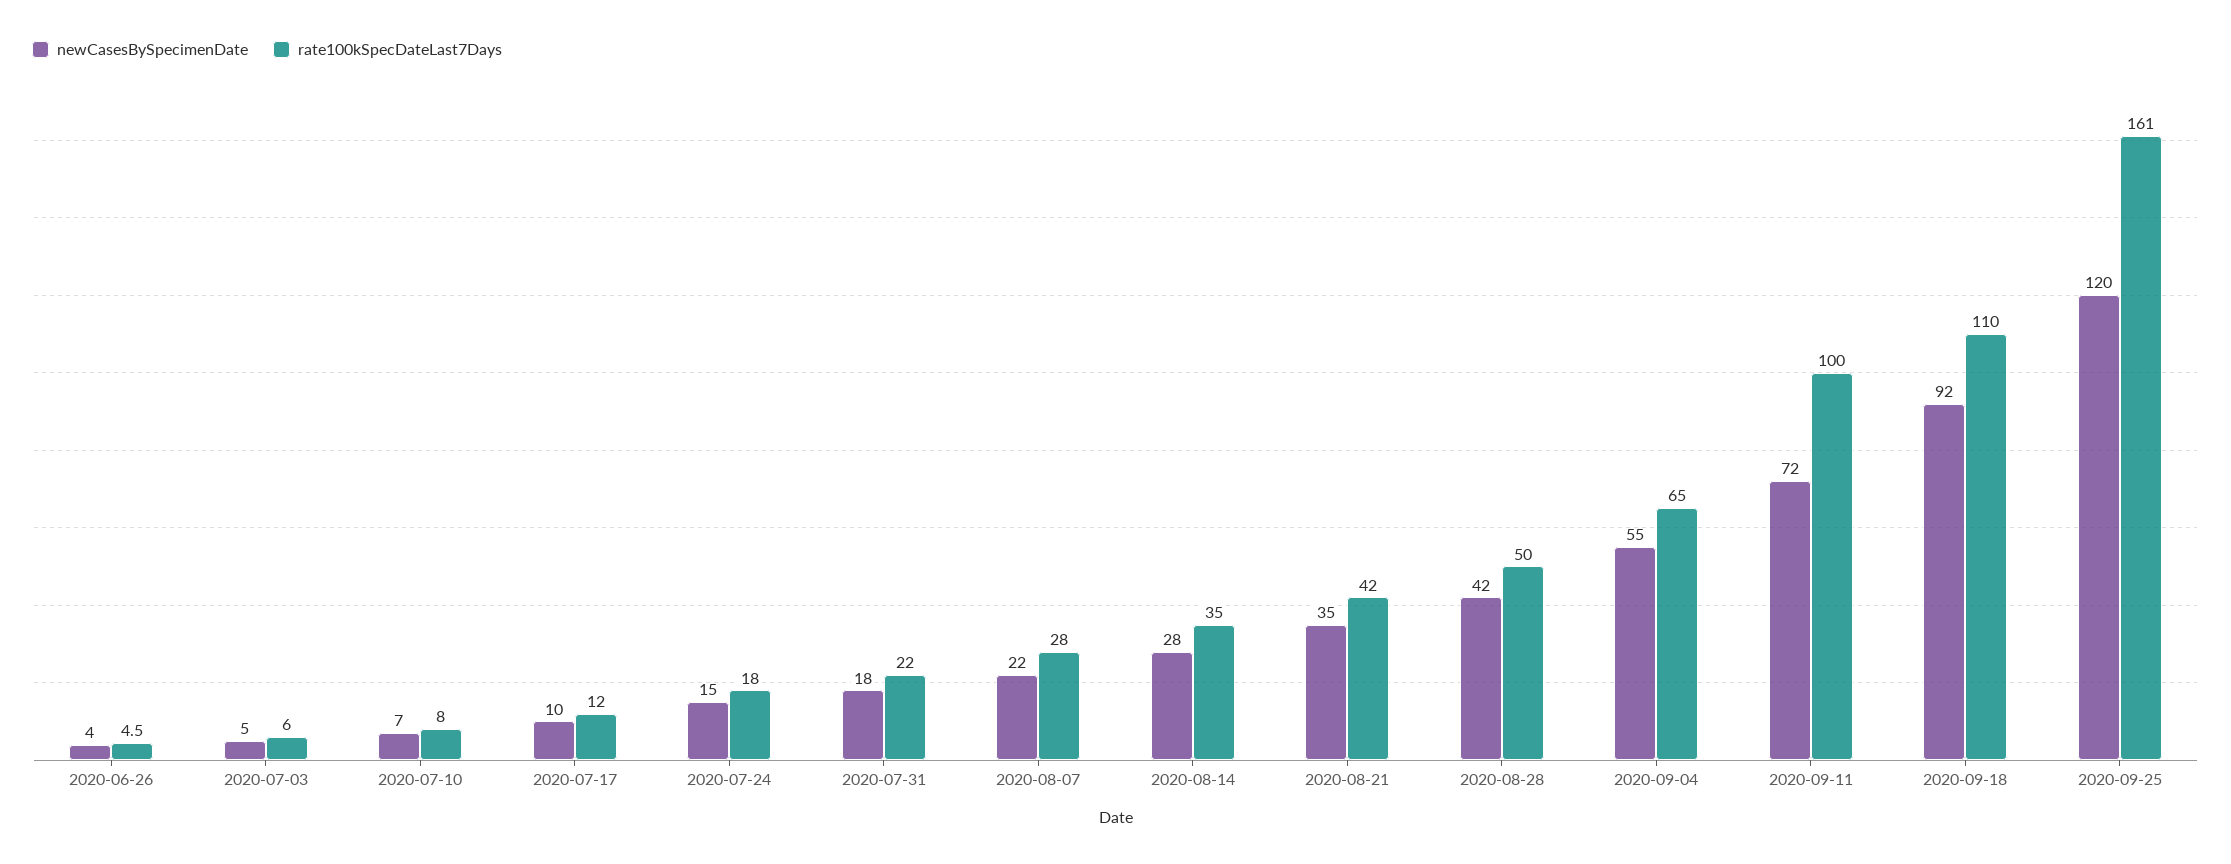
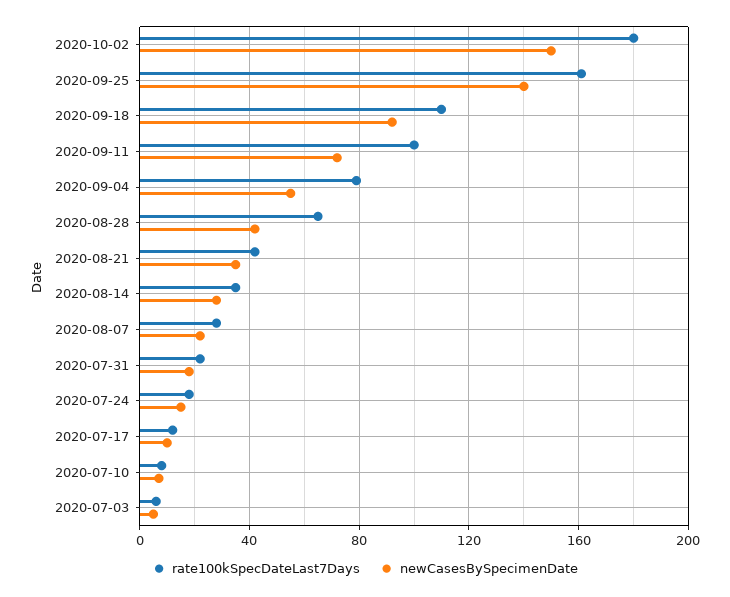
newCasesBySpecimenDate, 2020-06-26: 4 -> none
rate100kSpecDateLast7Days, 2020-06-26: 4.5 -> none
rate100kSpecDateLast7Days, 2020-08-28: 50 -> 65
rate100kSpecDateLast7Days, 2020-09-04: 65 -> 80
newCasesBySpecimenDate, 2020-09-25: 120 -> 140
rate100kSpecDateLast7Days, 2020-10-02: none -> 180
newCasesBySpecimenDate, 2020-10-02: none -> 150

